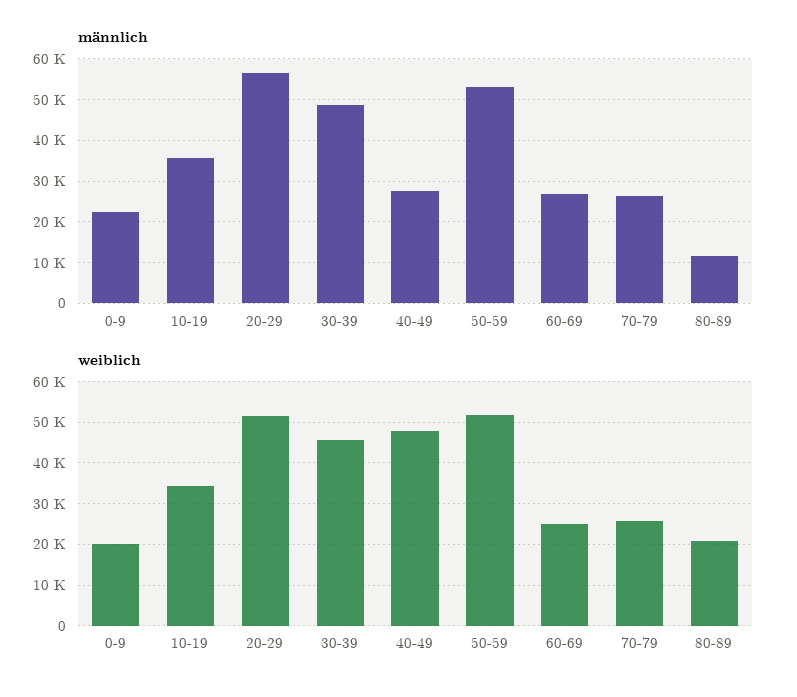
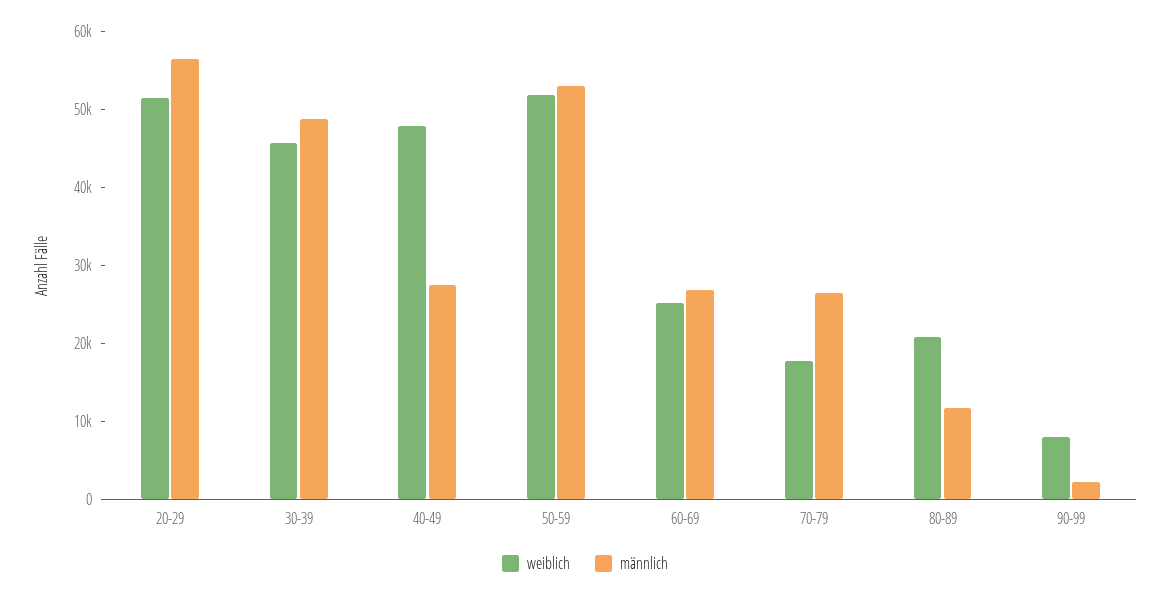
männlich, 0-9: 22000 -> none
männlich, 10-19: 36000 -> none
weiblich, 0-9: 20000 -> none
weiblich, 10-19: 34000 -> none
weiblich, 70-79: 26000 -> 18000
weiblich, 90-99: none -> 8000
männlich, 90-99: none -> 2000

